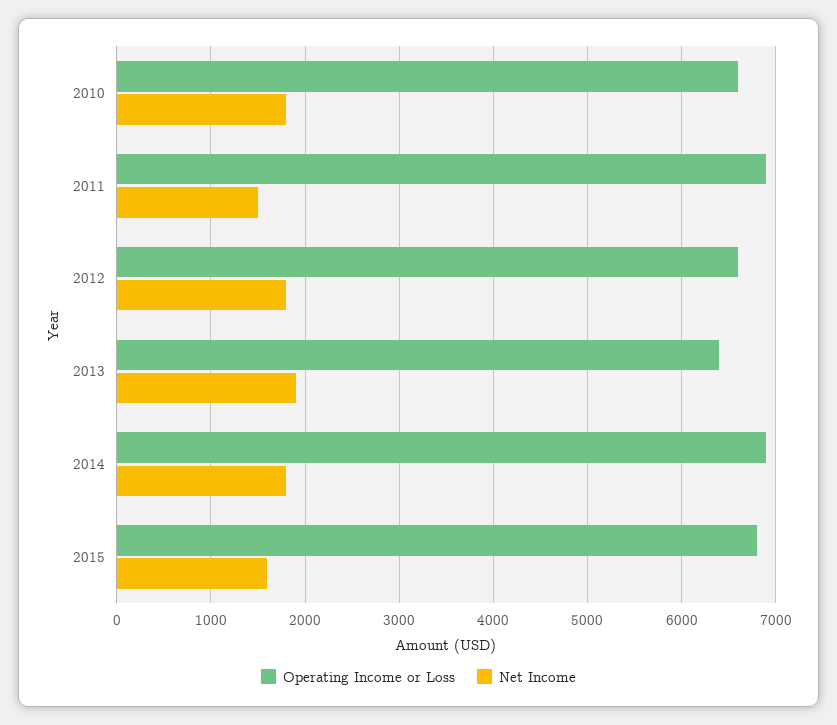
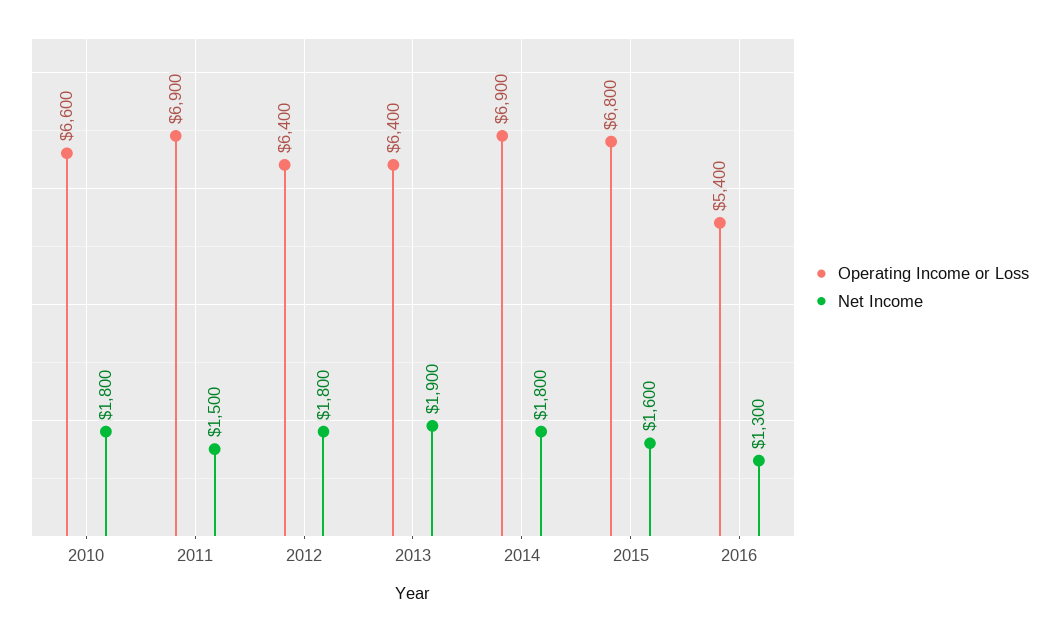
Operating Income or Loss, 2012: 6600 -> 6400
Operating Income or Loss, 2016: none -> 5400
Net Income, 2016: none -> 1300

